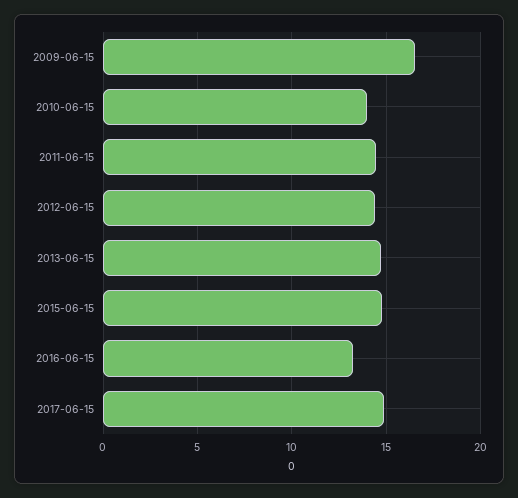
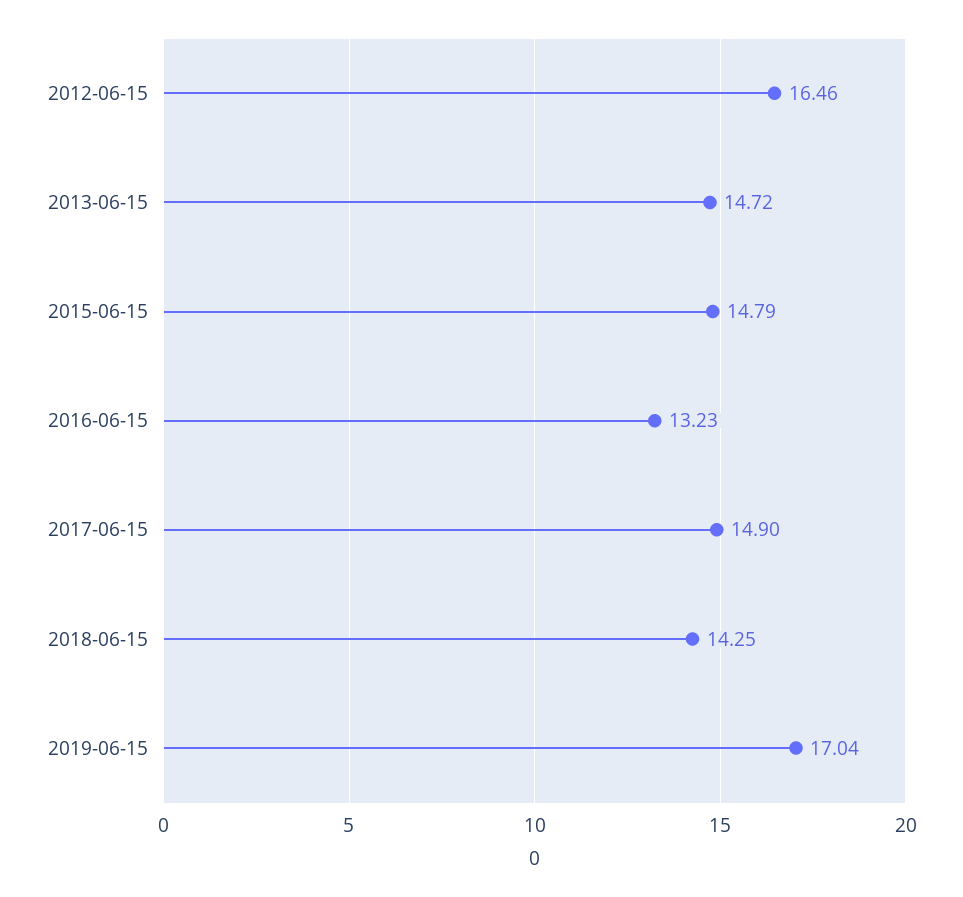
2009-06-15: 16.5 -> none
2010-06-15: 14 -> none
2011-06-15: 14.5 -> none
2012-06-15: 14.5 -> 16.46
2018-06-15: none -> 14.25
2019-06-15: none -> 17.04

